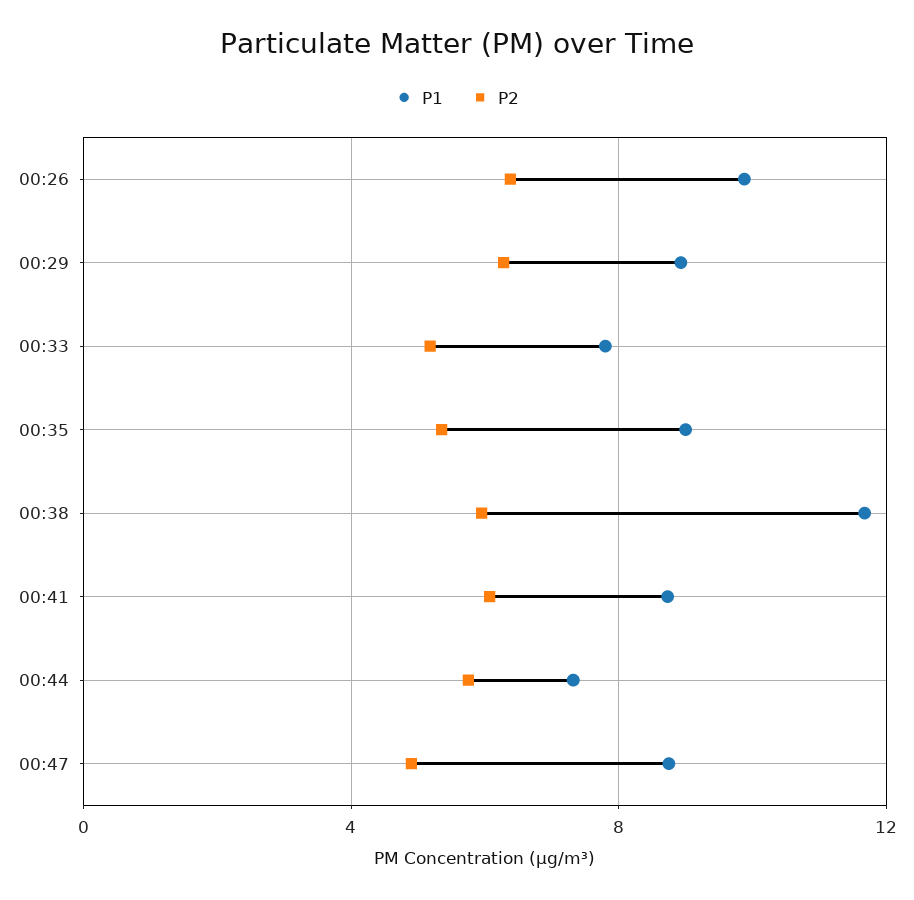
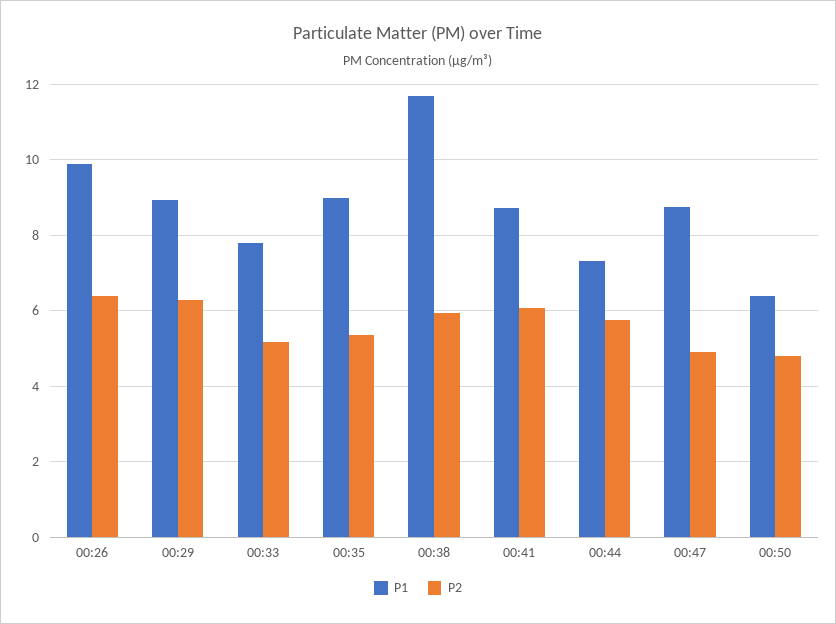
P1, 00:50: none -> 6.4
P2, 00:50: none -> 4.8

